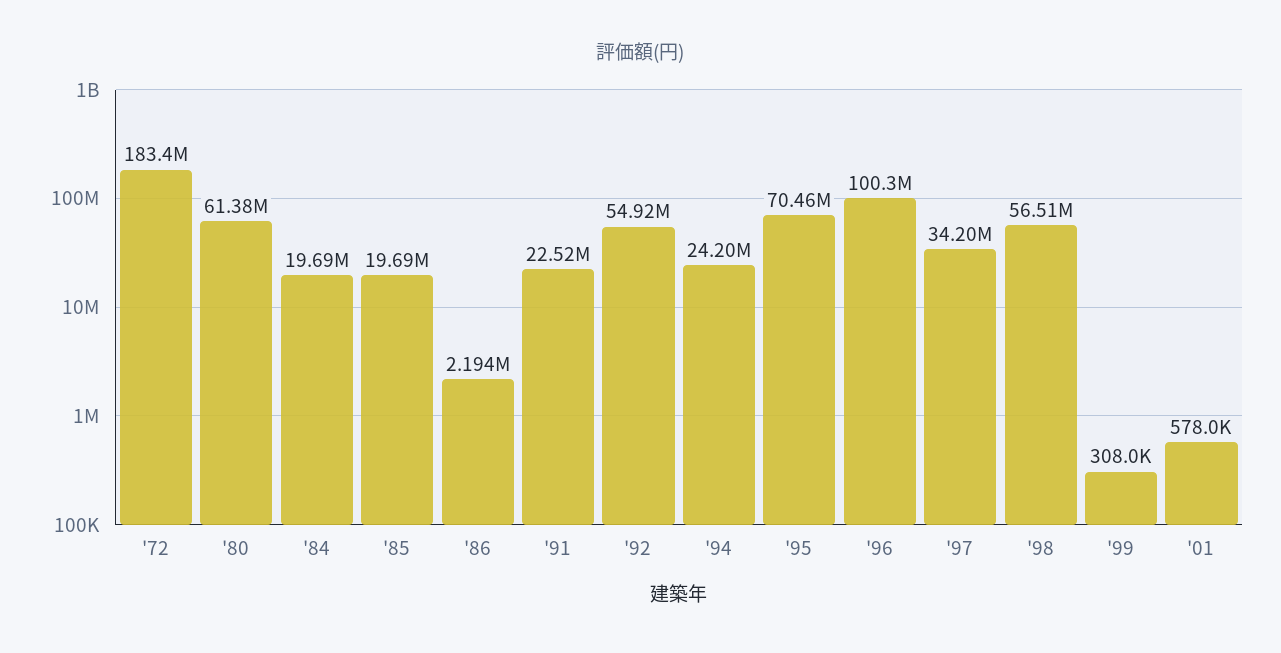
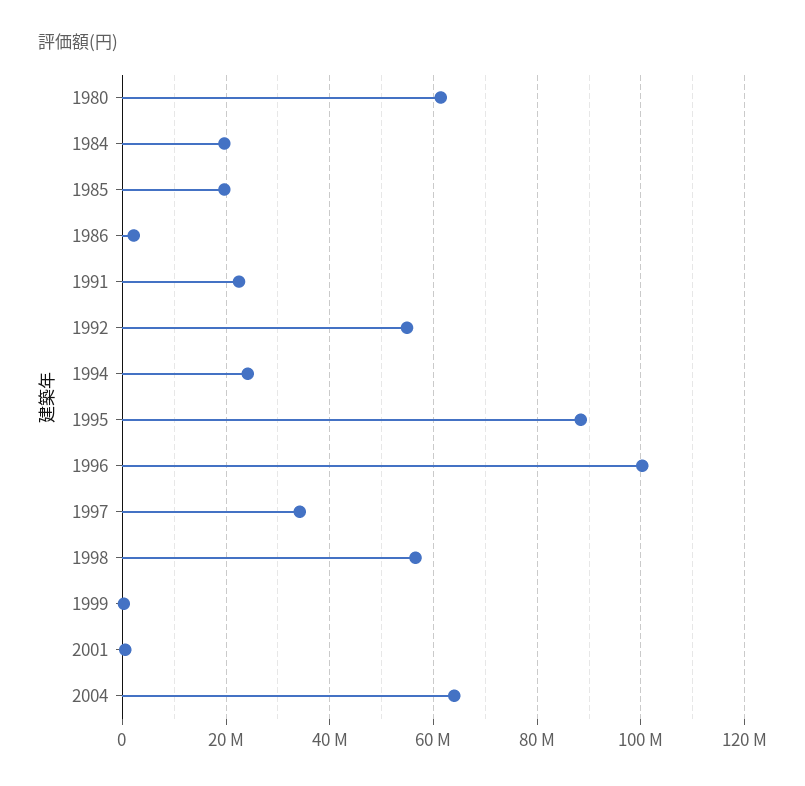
'72: 183400000 -> none
'95: 70460000 -> 88000000
2004: none -> 64000000

